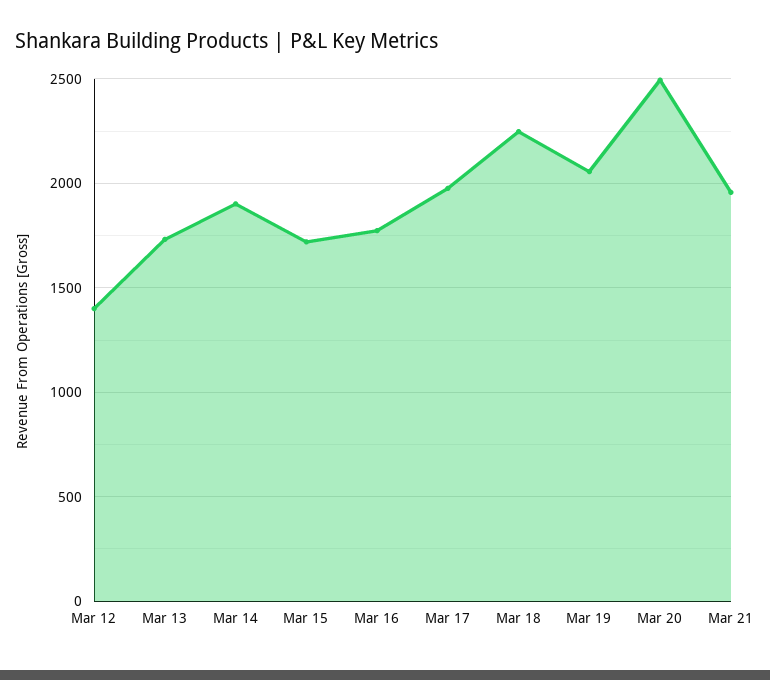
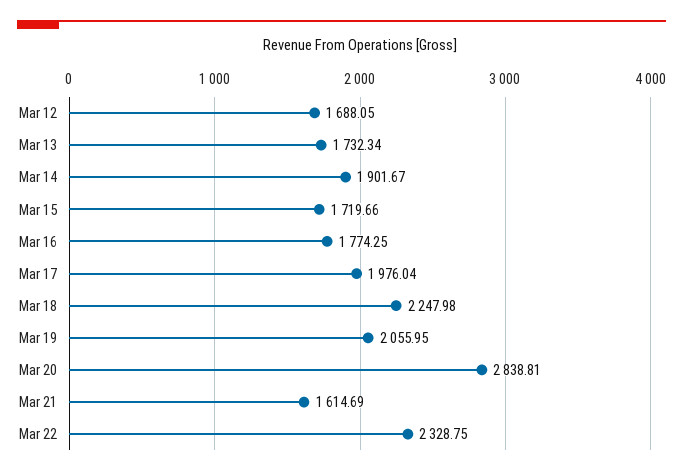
Mar 12: 1400 -> 1688.05
Mar 20: 2500 -> 2838.81
Mar 21: 1950 -> 1614.69
Mar 22: none -> 2328.75

